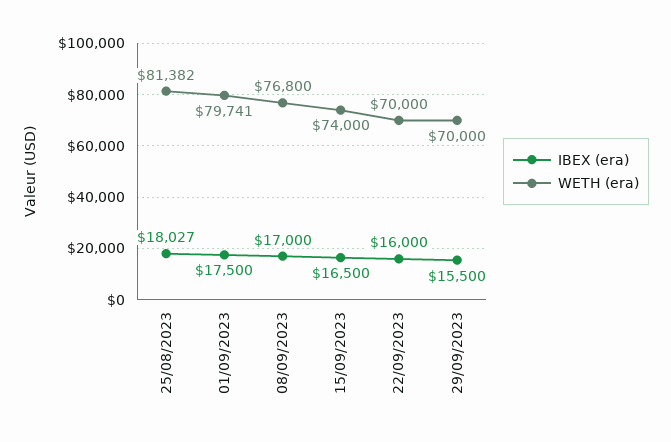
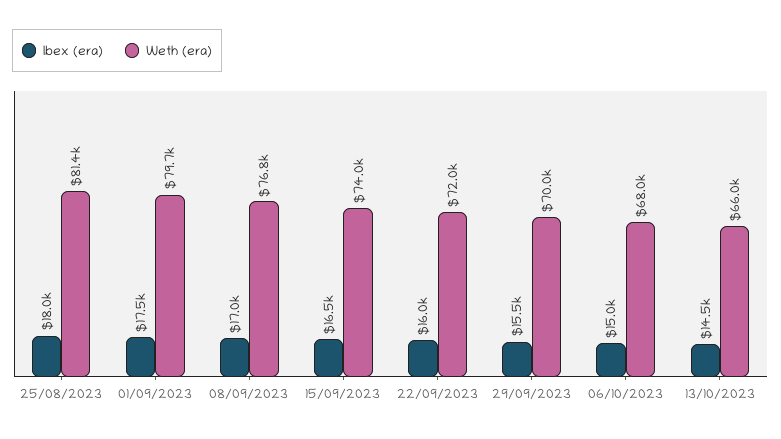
WETH (era), 22/09/2023: 70000 -> 72000
IBEX (era), 06/10/2023: none -> 15000
WETH (era), 06/10/2023: none -> 68000
IBEX (era), 13/10/2023: none -> 14500
WETH (era), 13/10/2023: none -> 66000

